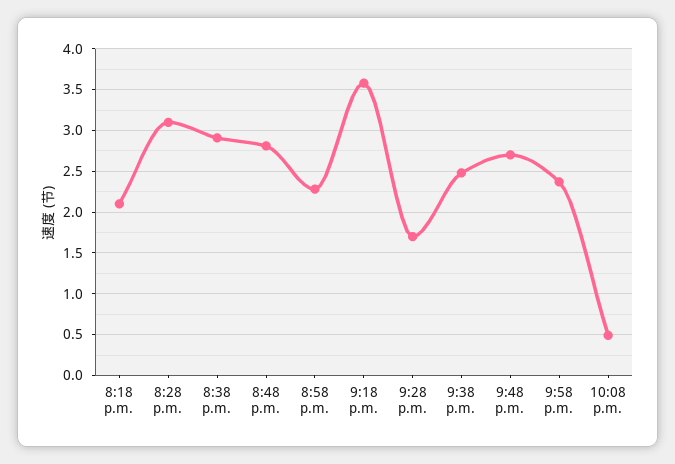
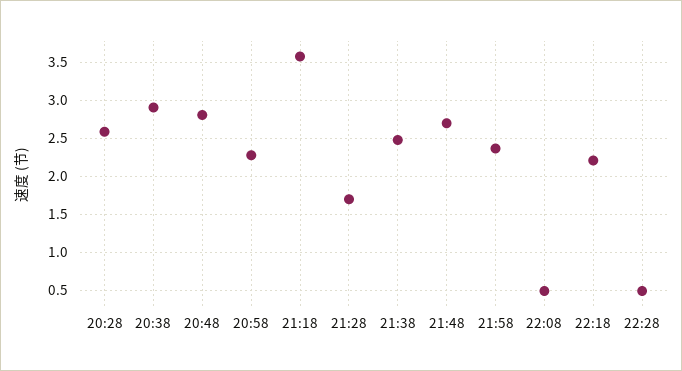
8:18 p.m.: 2.1 -> none
8:28 p.m.: 3.1 -> 2.6
22:18: none -> 2.2
22:28: none -> 0.5

